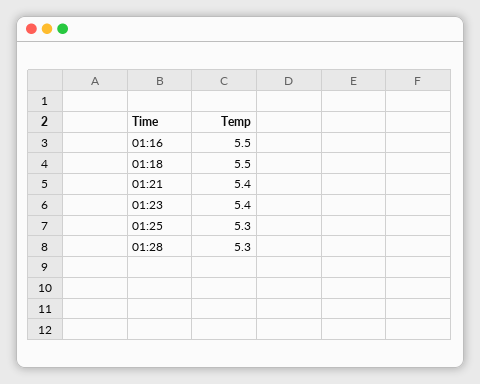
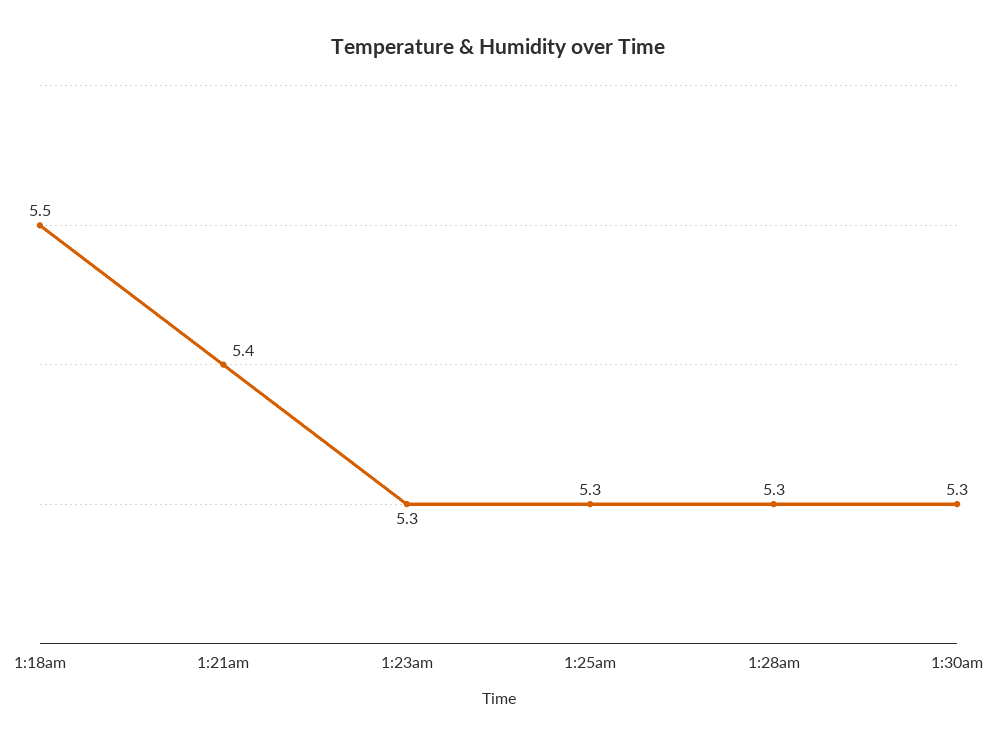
01:16: 5.5 -> none
01:23: 5.4 -> 5.3
1:30am: none -> 5.3

